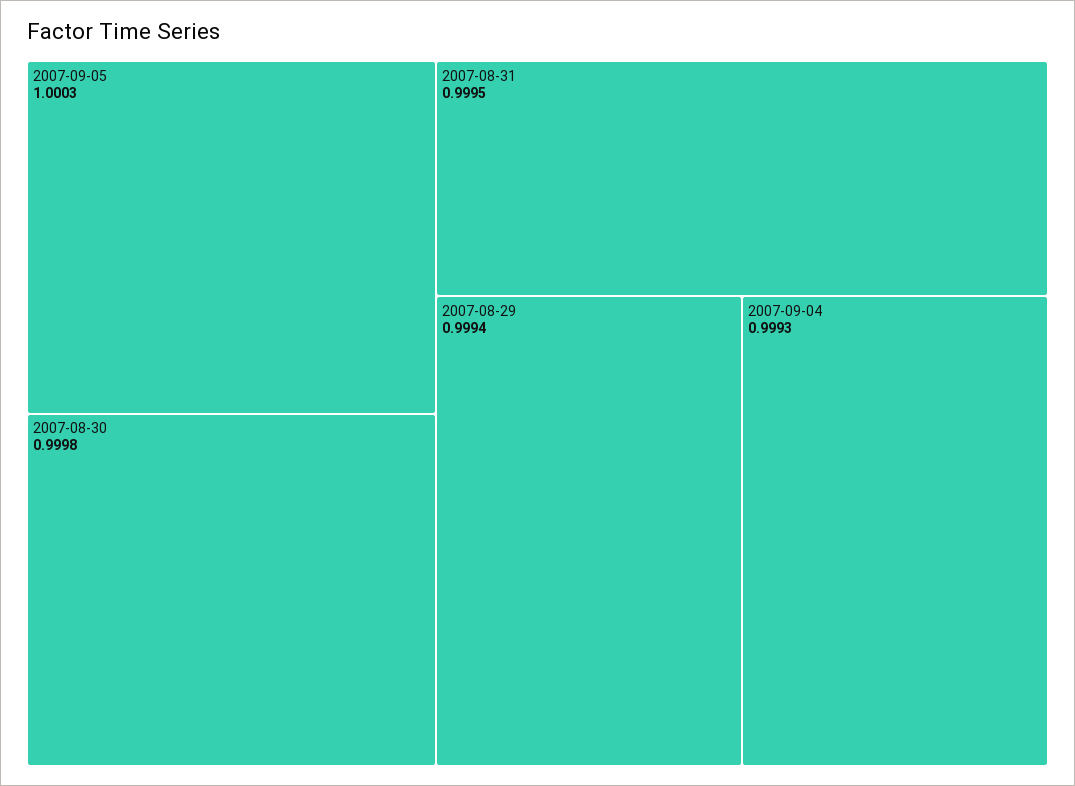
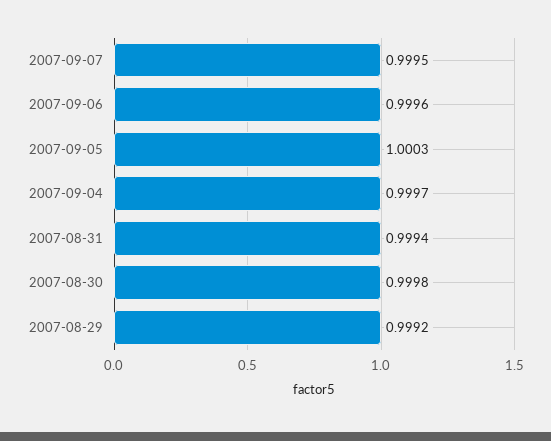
2007-08-31: 0.9995 -> 0.9994
2007-08-29: 0.9994 -> 0.9992
2007-09-04: 0.9993 -> 0.9997
2007-09-07: none -> 0.9995
2007-09-06: none -> 0.9996

